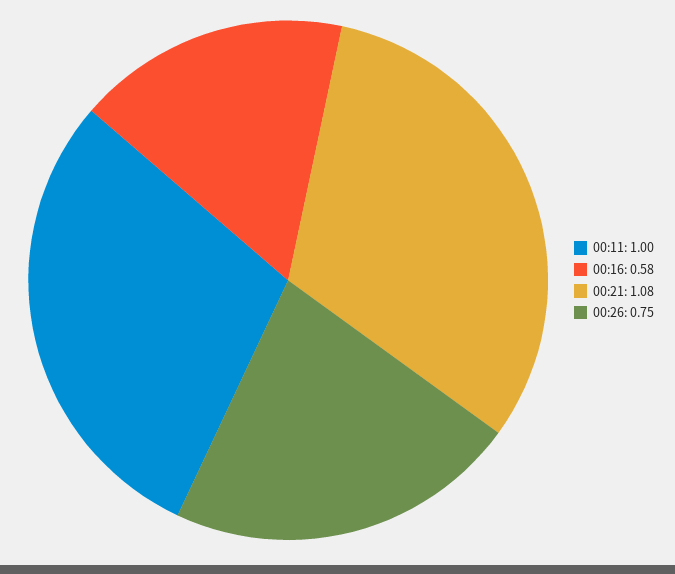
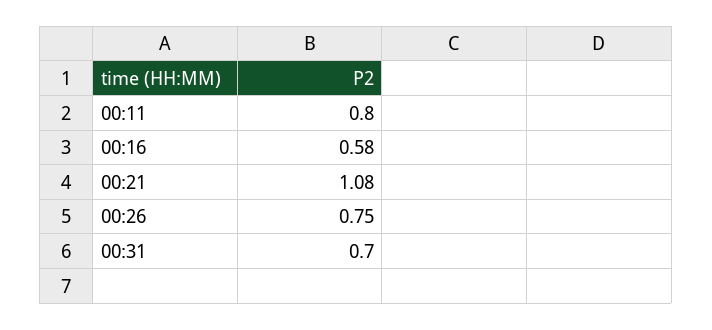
00:11: 1 -> 0.8
00:31: none -> 0.7

